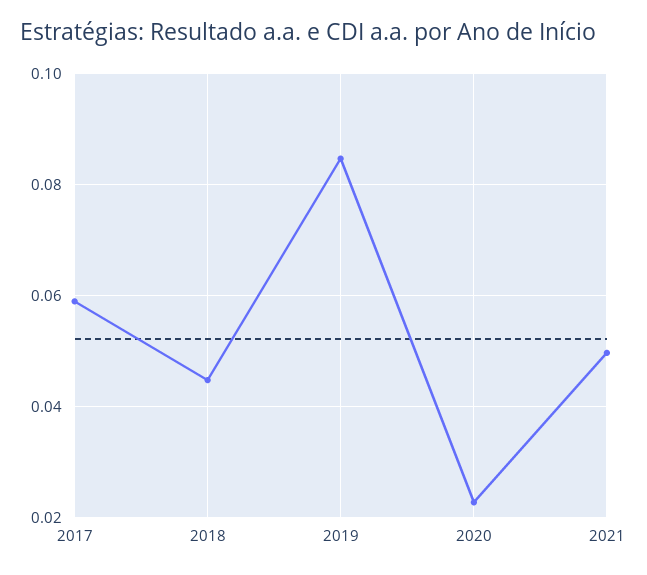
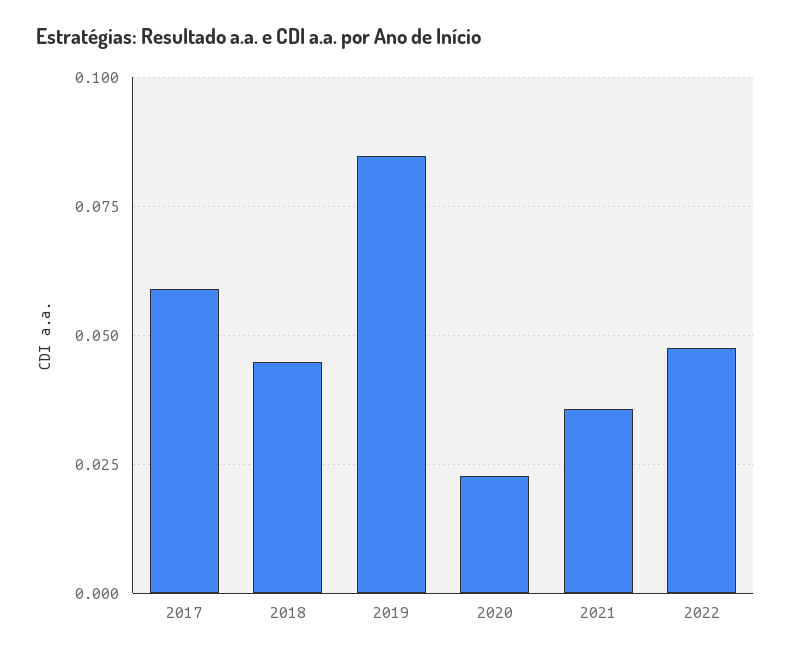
2021: 0.05 -> 0.035
2022: none -> 0.0475

